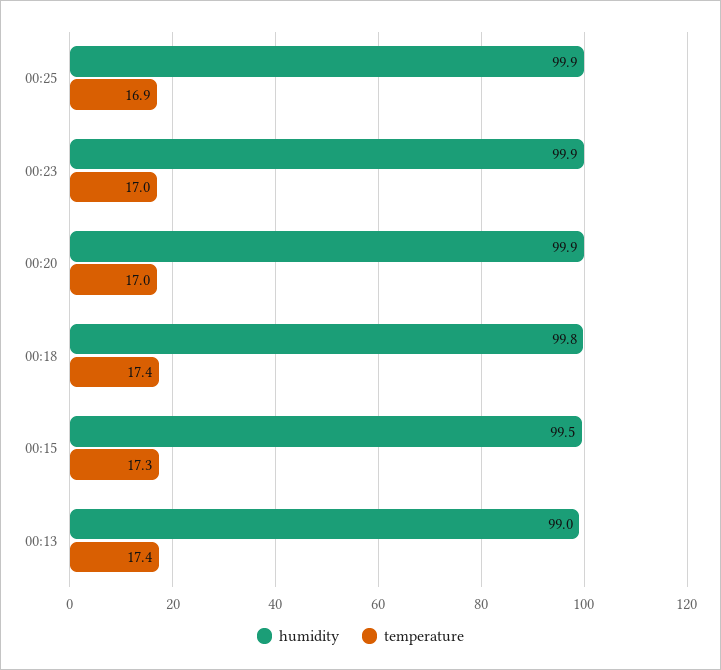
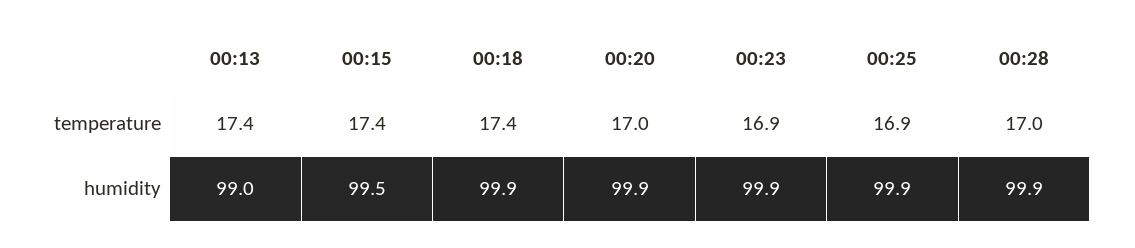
temperature, 00:23: 17 -> 16.9
humidity, 00:18: 99.8 -> 99.9
temperature, 00:15: 17.3 -> 17.4
temperature, 00:28: none -> 17
humidity, 00:28: none -> 99.9

